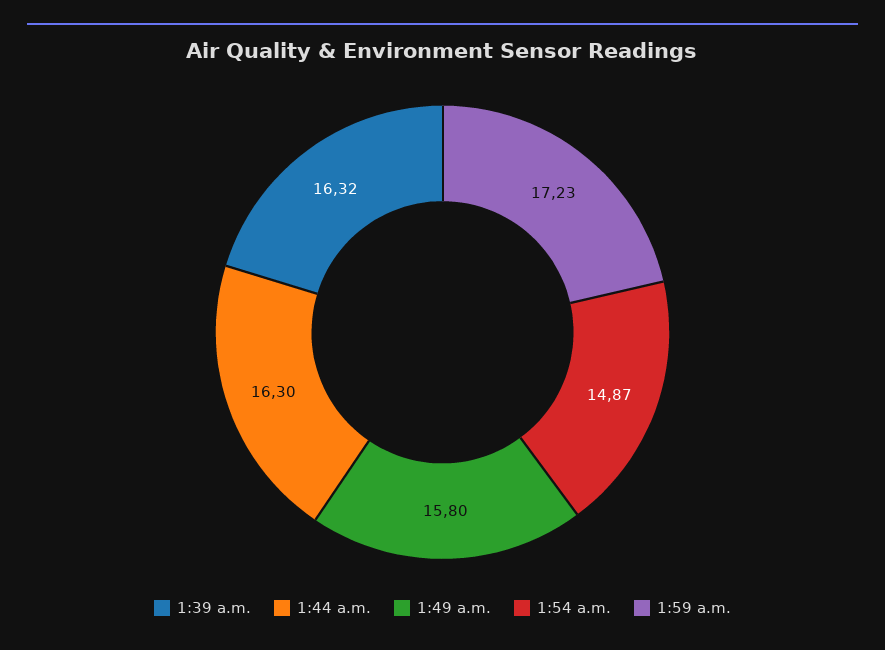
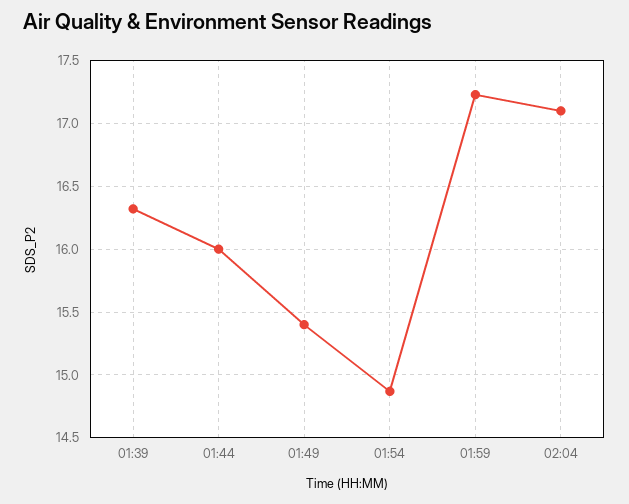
1:44 a.m.: 16.3 -> 16
1:49 a.m.: 15.8 -> 15.4
02:04: none -> 17.1

